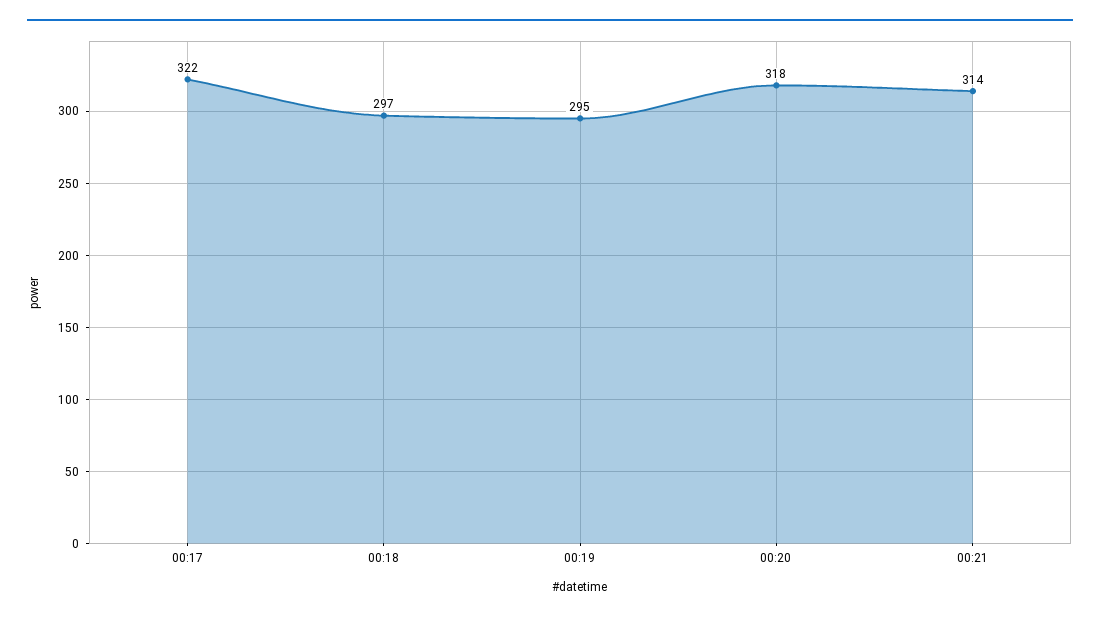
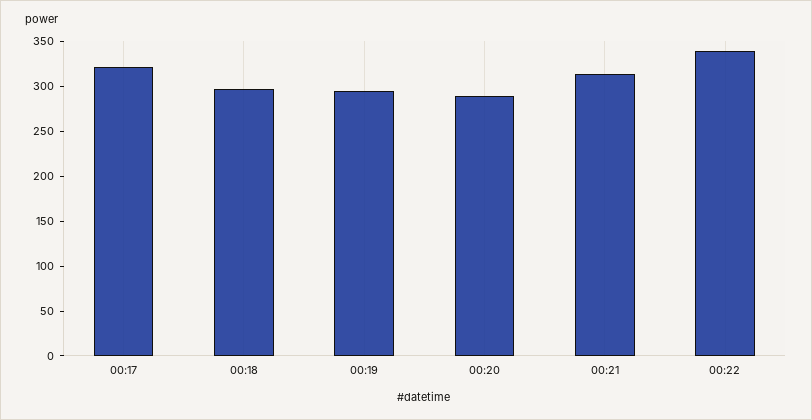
00:20: 318 -> 290
00:22: none -> 340

